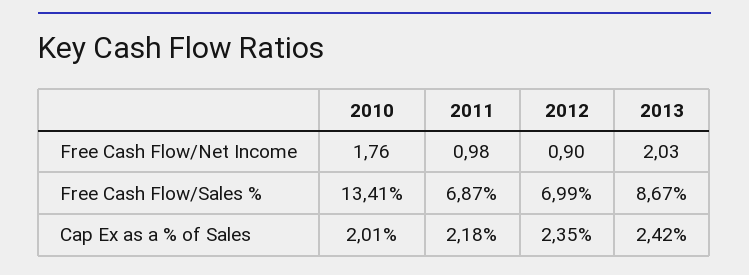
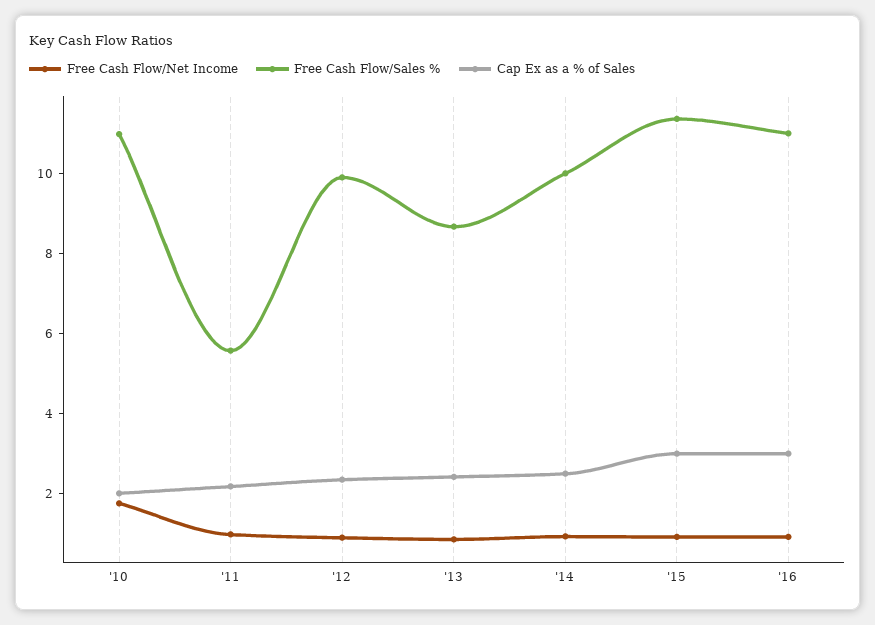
Free Cash Flow/Net Income, 2013: 2.03 -> 1
Free Cash Flow/Sales %, 2010: 13.41 -> 11
Free Cash Flow/Sales %, 2011: 6.87 -> 5.5
Free Cash Flow/Sales %, 2012: 6.99 -> 10
Free Cash Flow/Net Income, '14: none -> 1
Free Cash Flow/Sales %, '14: none -> 10
Cap Ex as a % of Sales, '14: none -> 2.5
Free Cash Flow/Net Income, '15: none -> 1
Free Cash Flow/Sales %, '15: none -> 11.5
Cap Ex as a % of Sales, '15: none -> 3
Free Cash Flow/Net Income, '16: none -> 1
Free Cash Flow/Sales %, '16: none -> 11
Cap Ex as a % of Sales, '16: none -> 3

